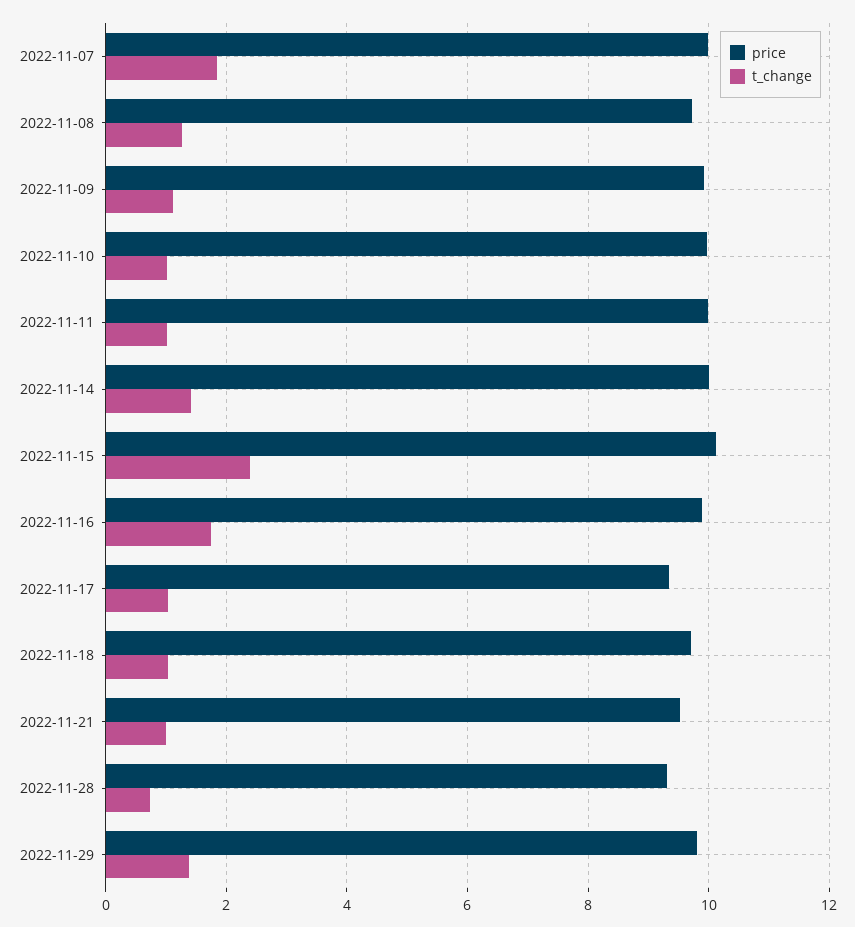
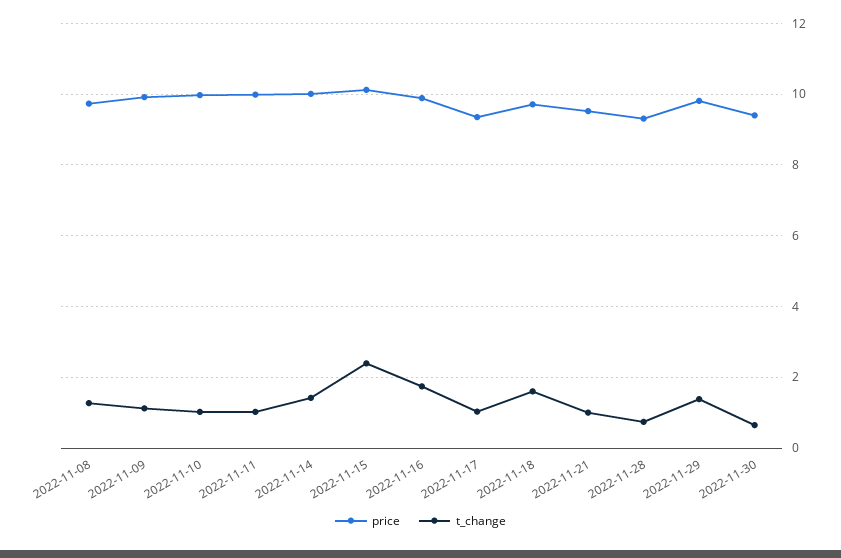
price, 2022-11-07: 10 -> none
t_change, 2022-11-07: 1.8 -> none
t_change, 2022-11-18: 1 -> 1.6
price, 2022-11-30: none -> 9.4
t_change, 2022-11-30: none -> 0.6

